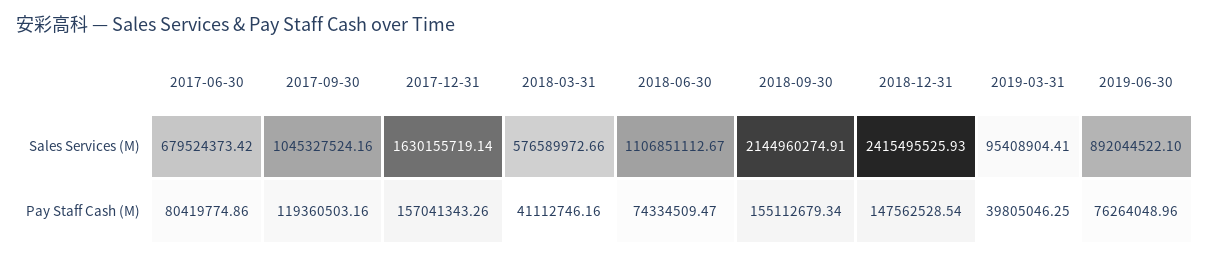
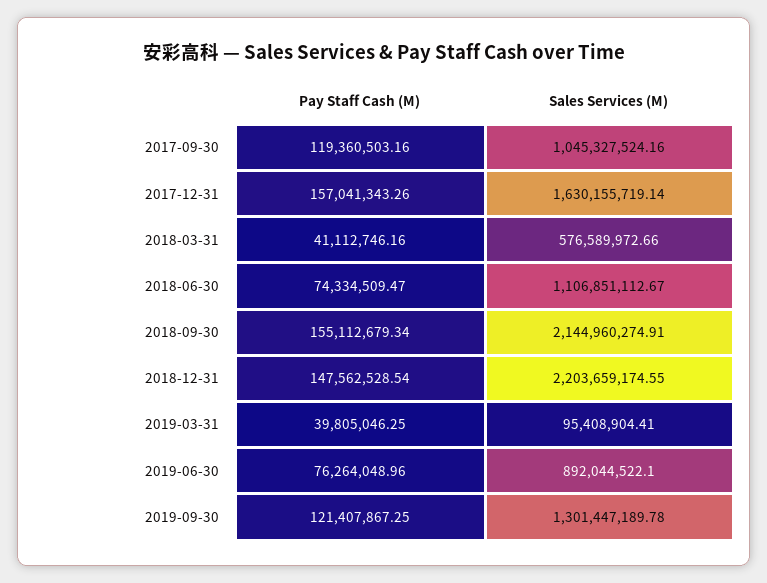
2017-06-30, Sales Services (M): 679524373.42 -> none
2018-12-31, Sales Services (M): 2415495525.93 -> 2203659174.55
2017-06-30, Pay Staff Cash (M): 80419774.86 -> none
2019-09-30, Pay Staff Cash (M): none -> 121407867.25
2019-09-30, Sales Services (M): none -> 1301447189.78

